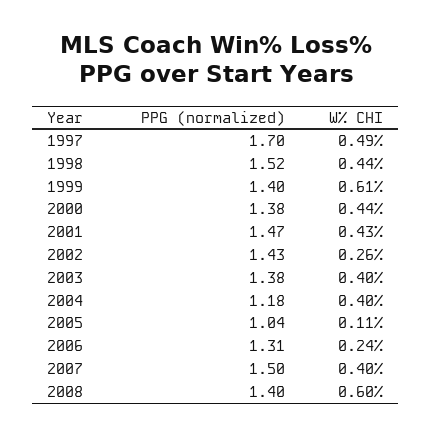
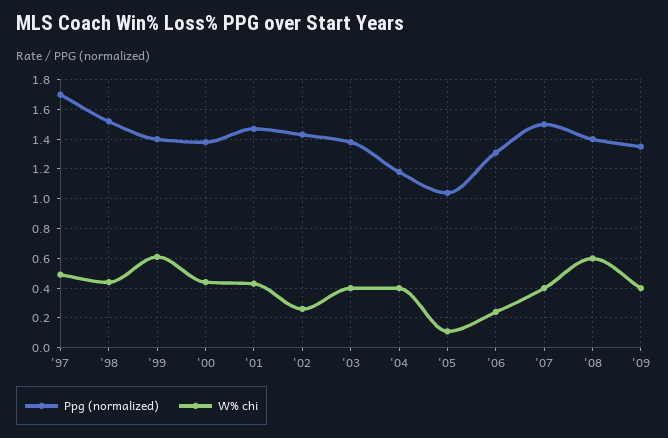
PPG (normalized), '09: none -> 1.35
W% CHI, '09: none -> 0.4

